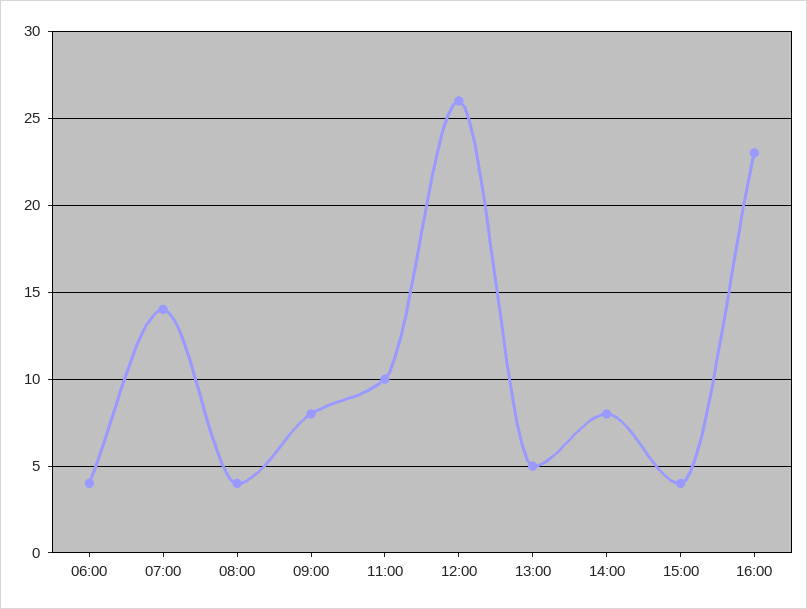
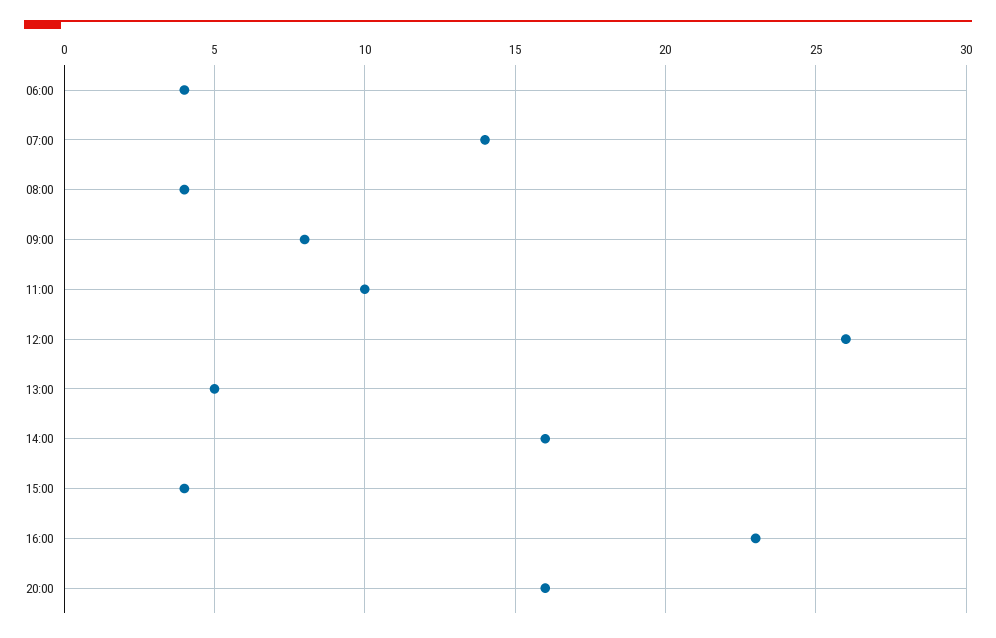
14:00: 8 -> 16
20:00: none -> 16

